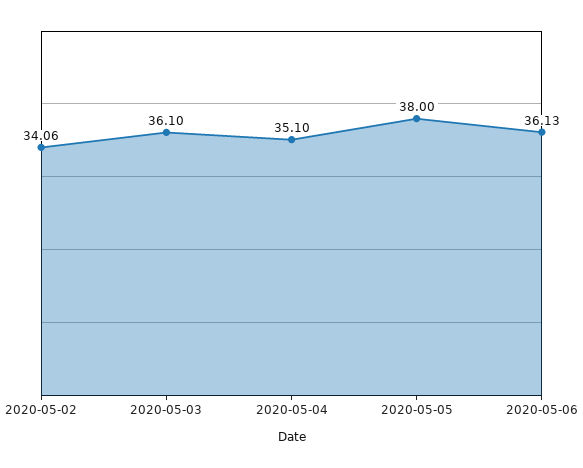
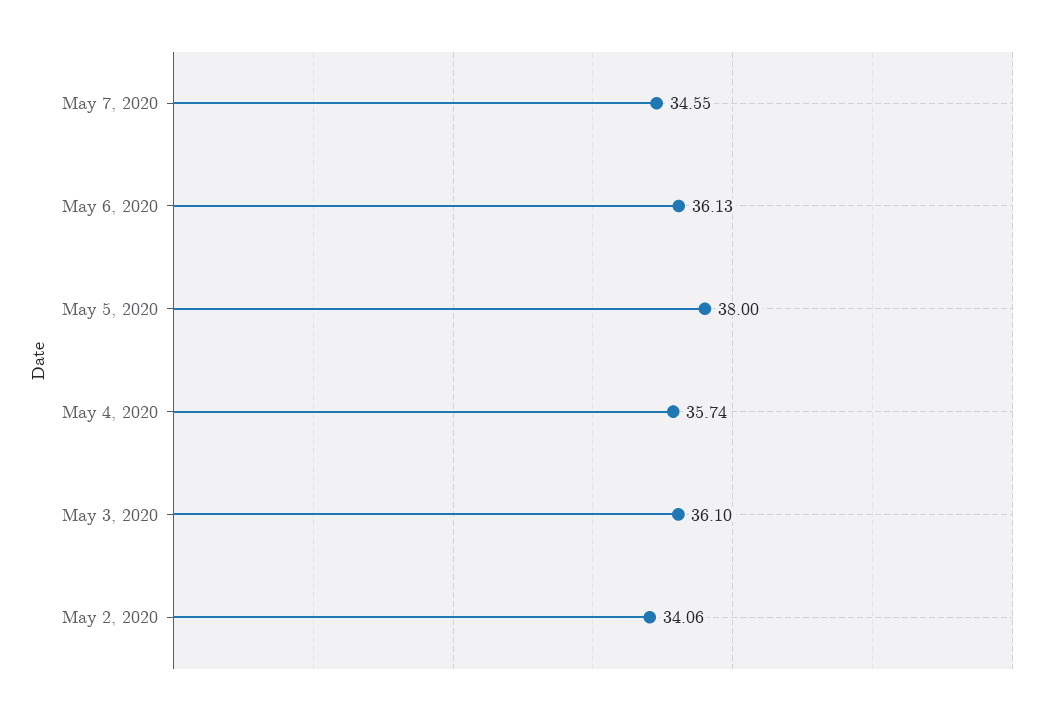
2020-05-04: 35.1 -> 35.74
May 7, 2020: none -> 34.55

